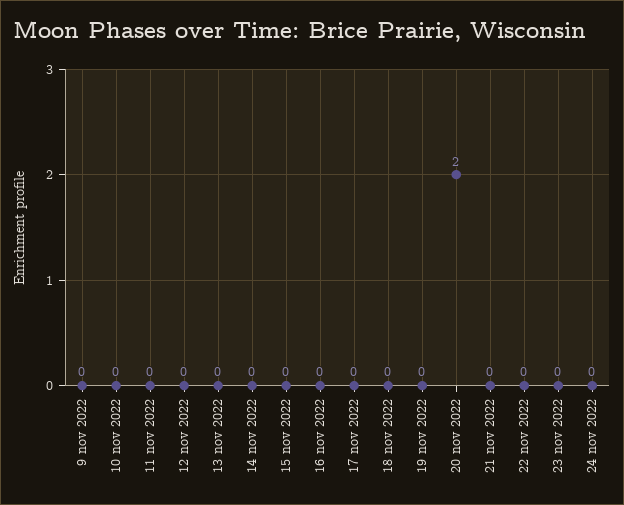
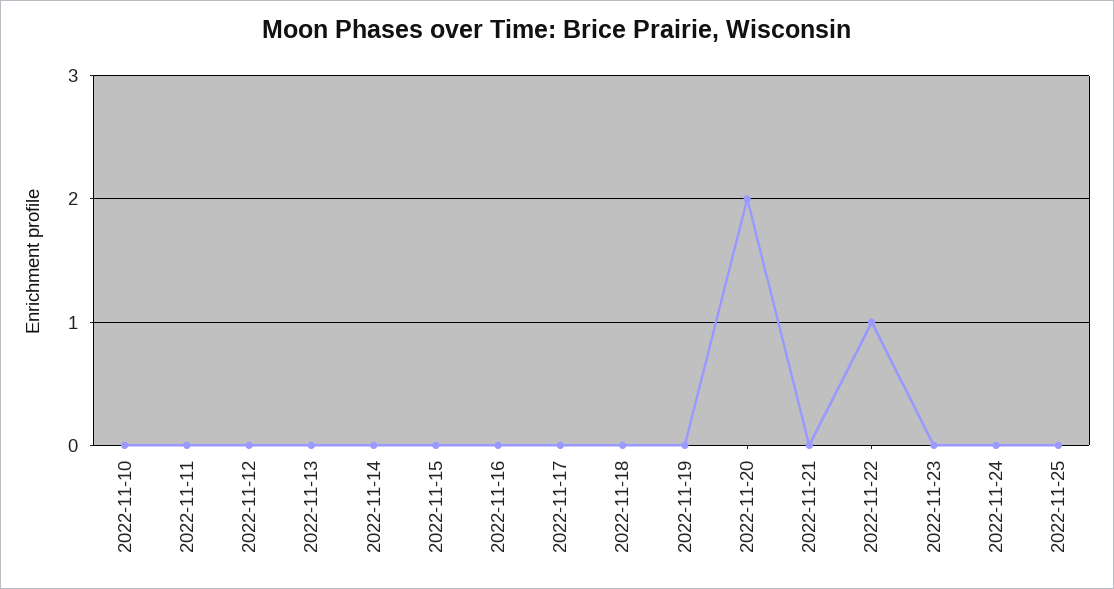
9 nov 2022: 0 -> none
22 nov 2022: 0 -> 1
2022-11-25: none -> 0

